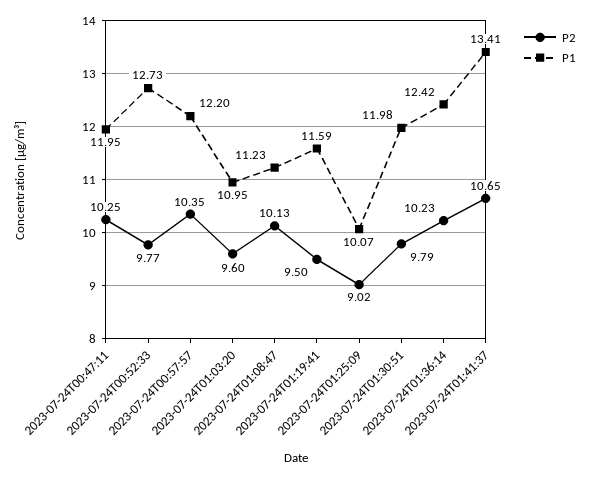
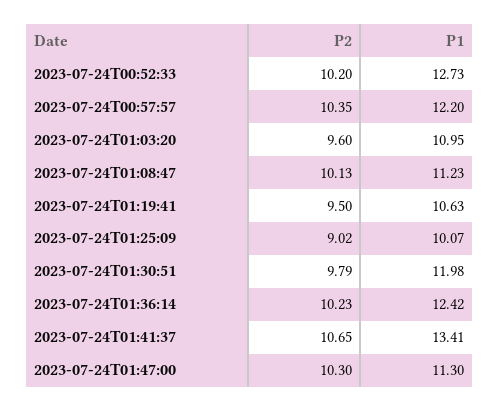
P2, 2023-07-24T00:47:11: 10.25 -> none
P1, 2023-07-24T00:47:11: 11.95 -> none
P2, 2023-07-24T00:52:33: 9.77 -> 10.2
P1, 2023-07-24T01:19:41: 11.59 -> 10.63
P2, 2023-07-24T01:47:00: none -> 10.3
P1, 2023-07-24T01:47:00: none -> 11.3

